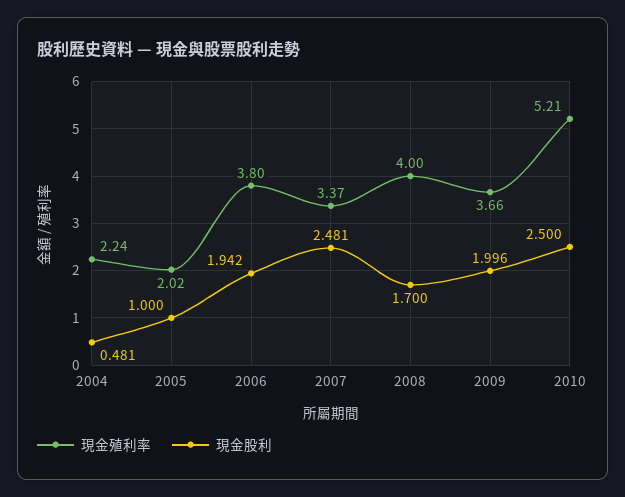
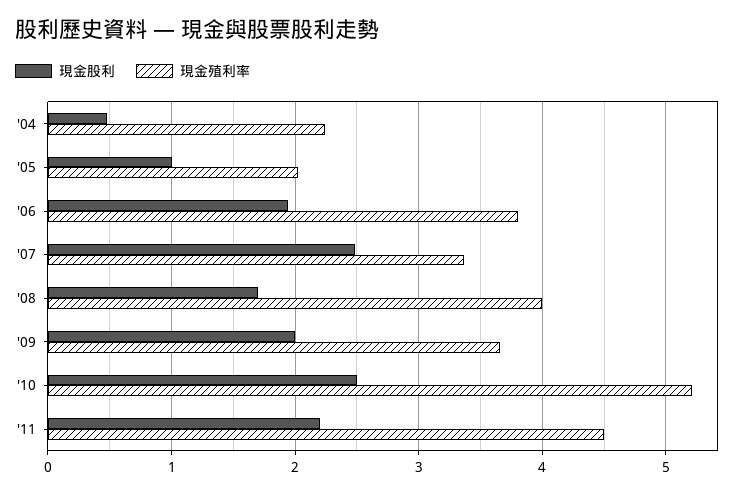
現金股利, '11: none -> 2.2
現金殖利率, '11: none -> 4.5

